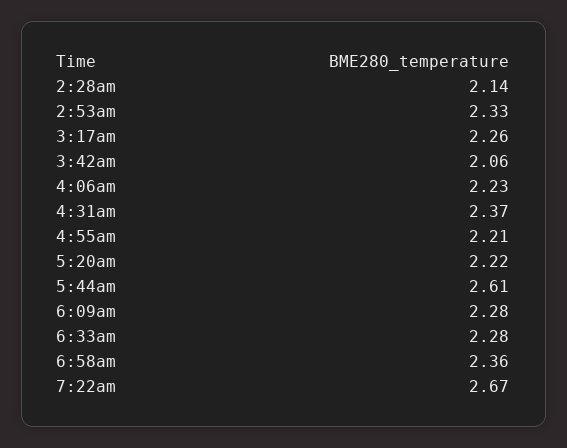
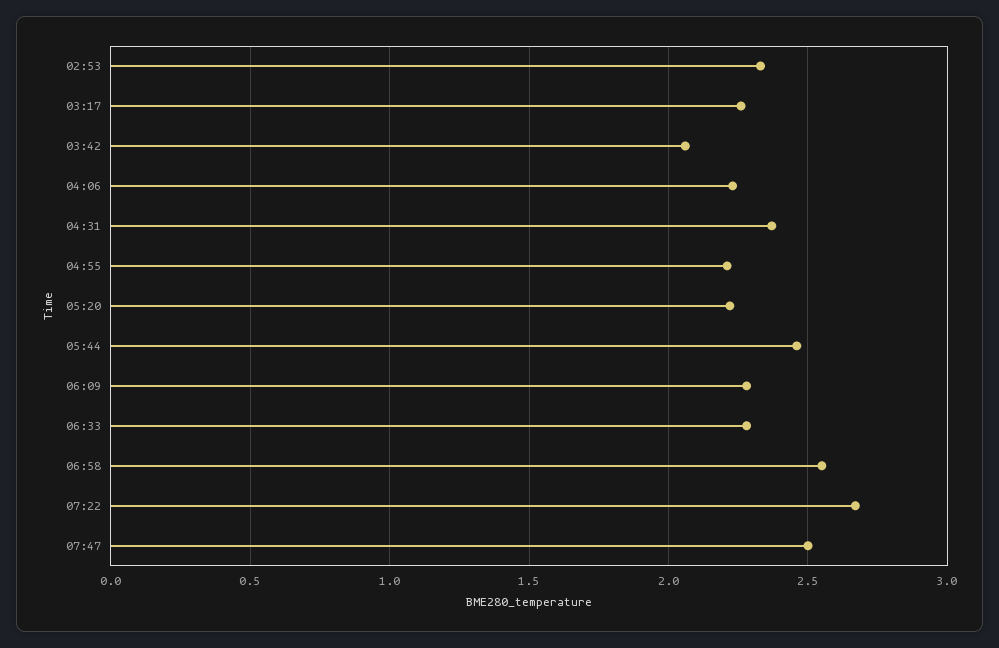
2:28am: 2.14 -> none
5:44am: 2.61 -> 2.45
6:58am: 2.36 -> 2.55
07:47: none -> 2.5

